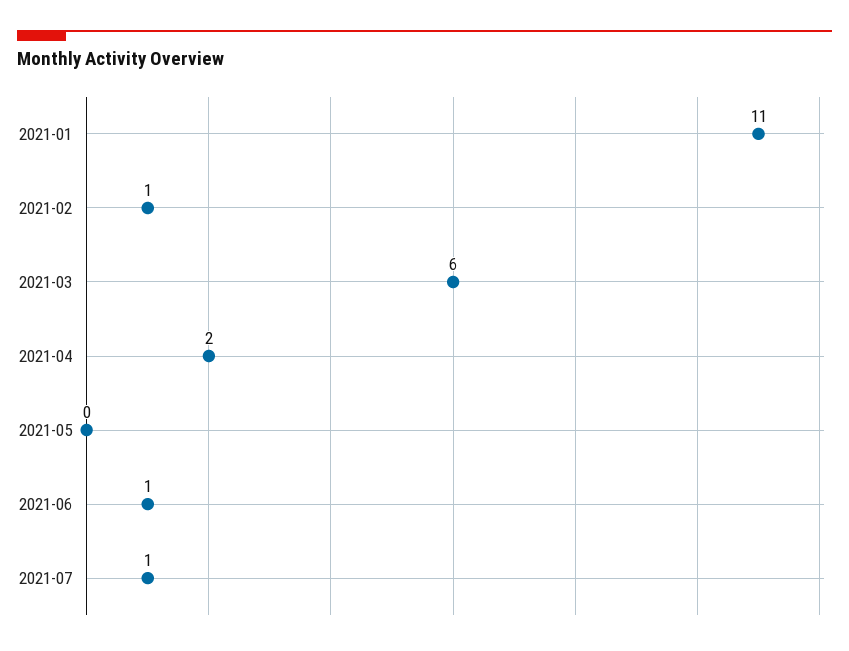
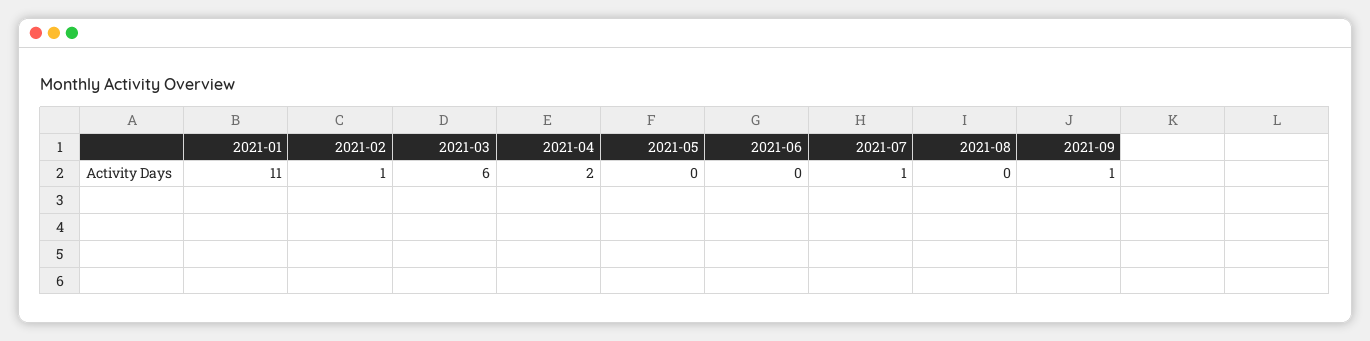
2021-06: 1 -> 0
2021-08: none -> 0
2021-09: none -> 1

